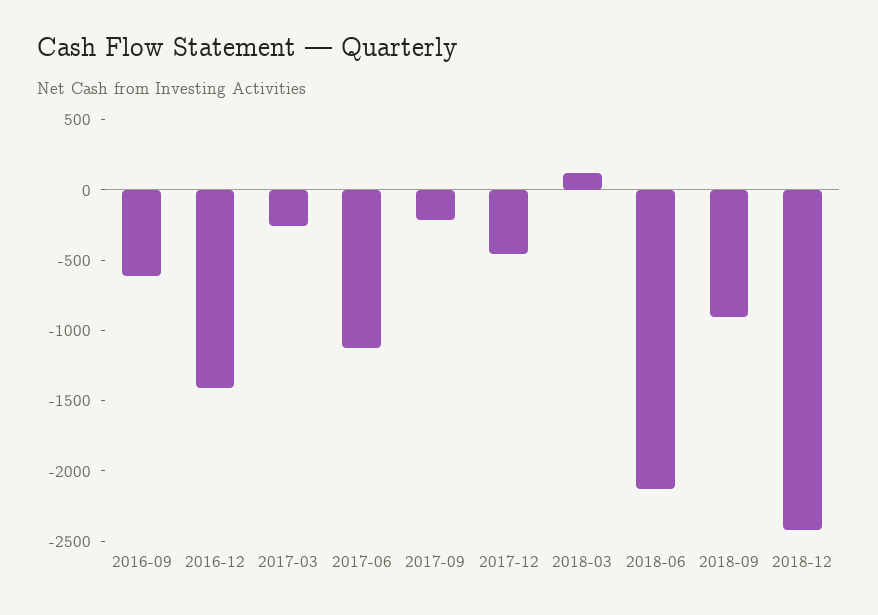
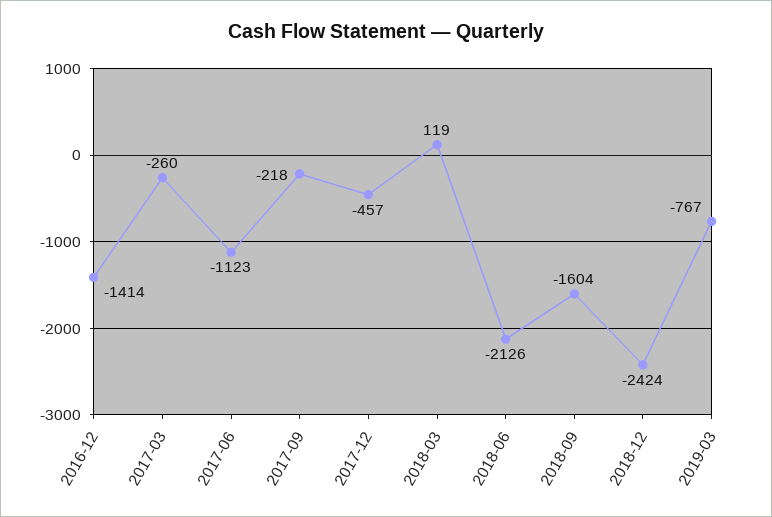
2016-09: -600 -> none
2018-09: -900 -> -1604
2019-03: none -> -767

